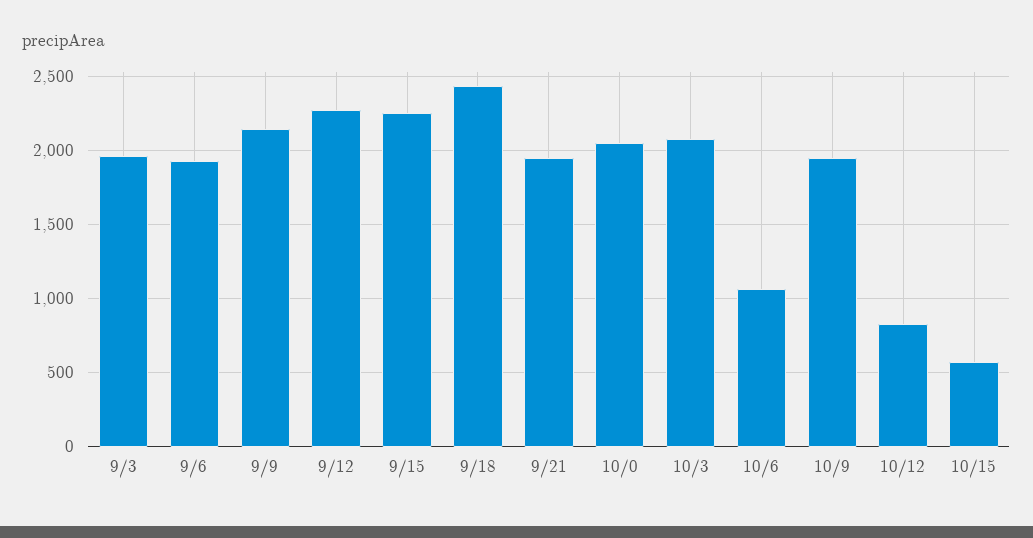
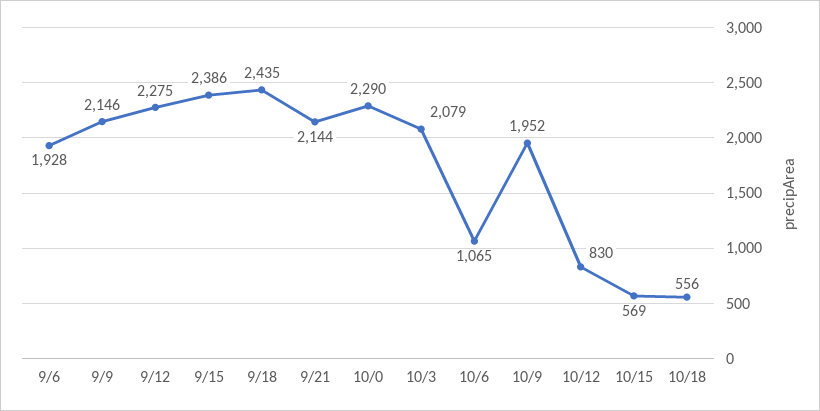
9/3: 1950 -> none
9/15: 2250 -> 2386
9/21: 1950 -> 2144
10/0: 2050 -> 2290
10/18: none -> 556

